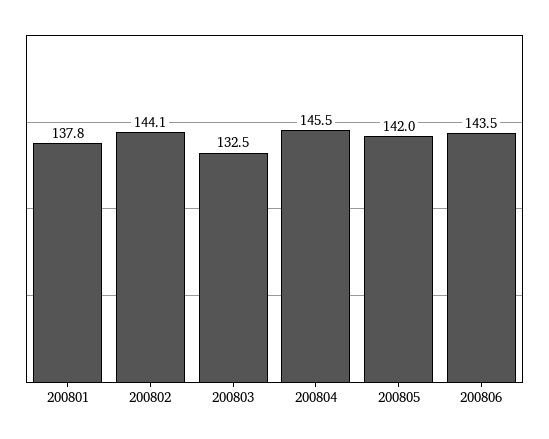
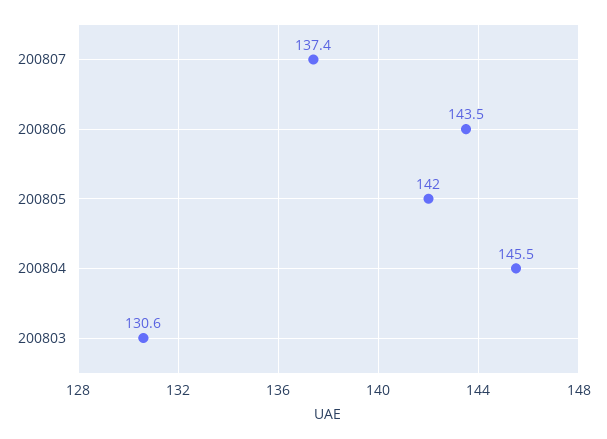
200801: 137.8 -> none
200802: 144.1 -> none
200803: 132.5 -> 130.6
200807: none -> 137.4

